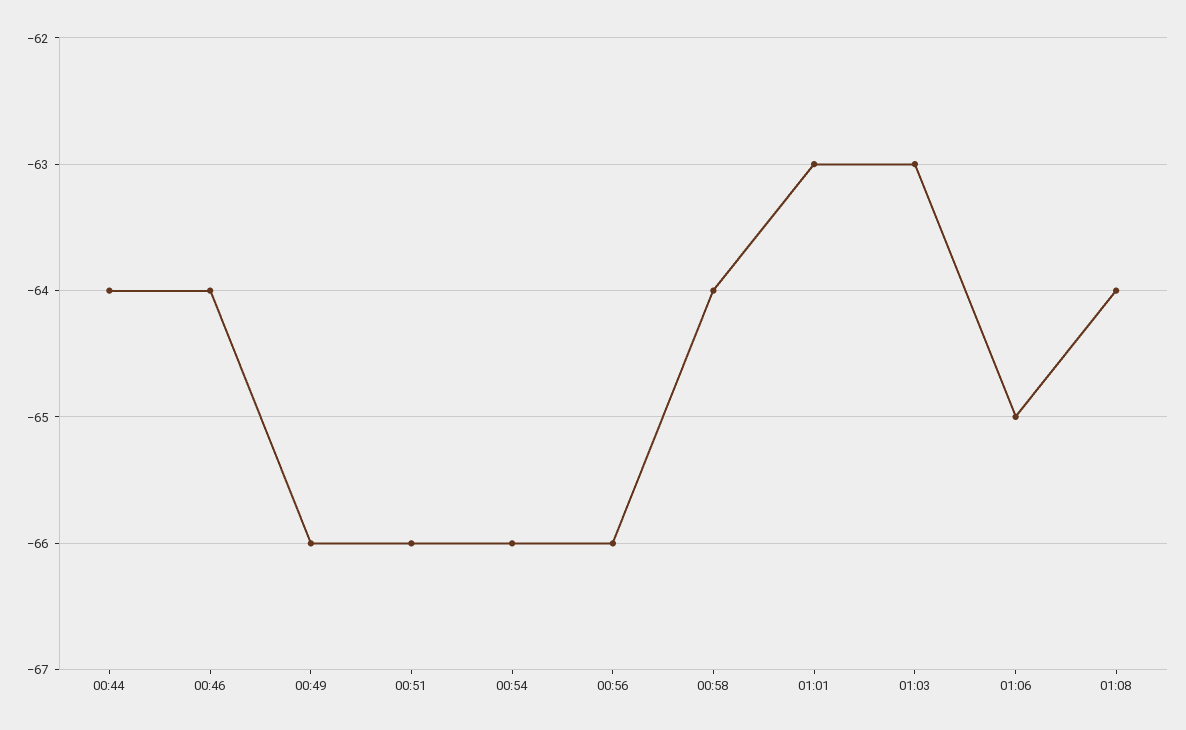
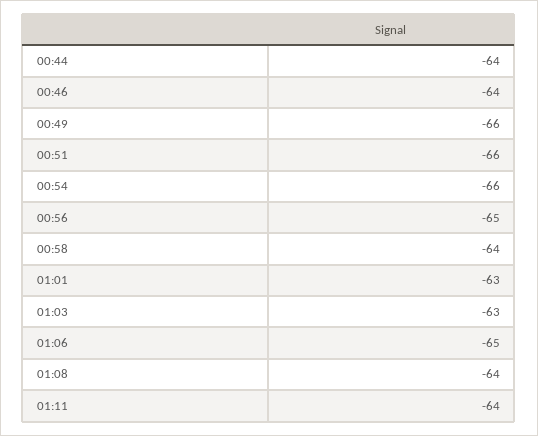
00:56: -66 -> -65
01:11: none -> -64

